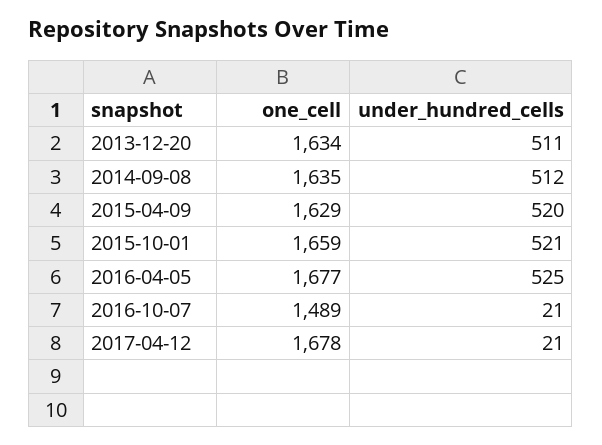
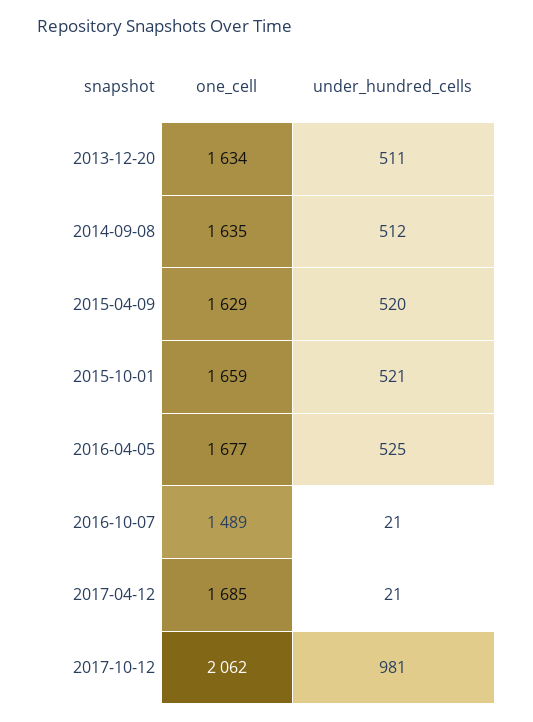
one_cell, 2017-04-12: 1678 -> 1685
one_cell, 2017-10-12: none -> 2062
under_hundred_cells, 2017-10-12: none -> 981

